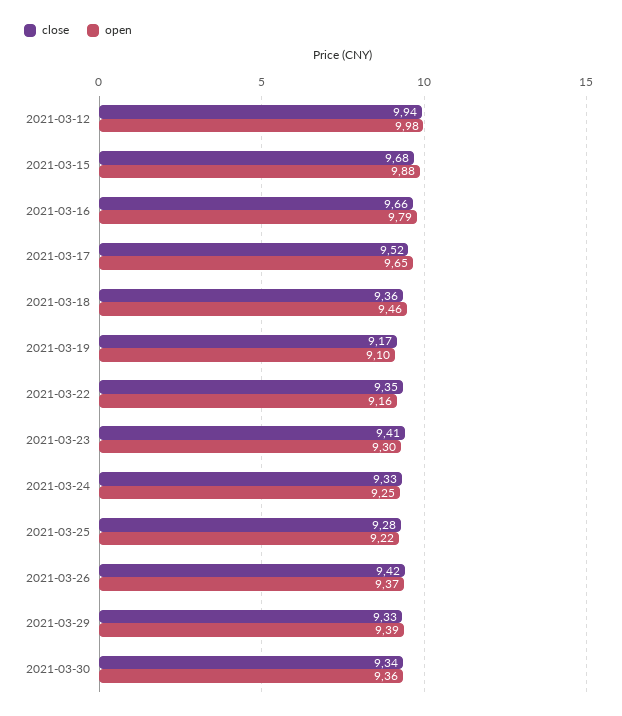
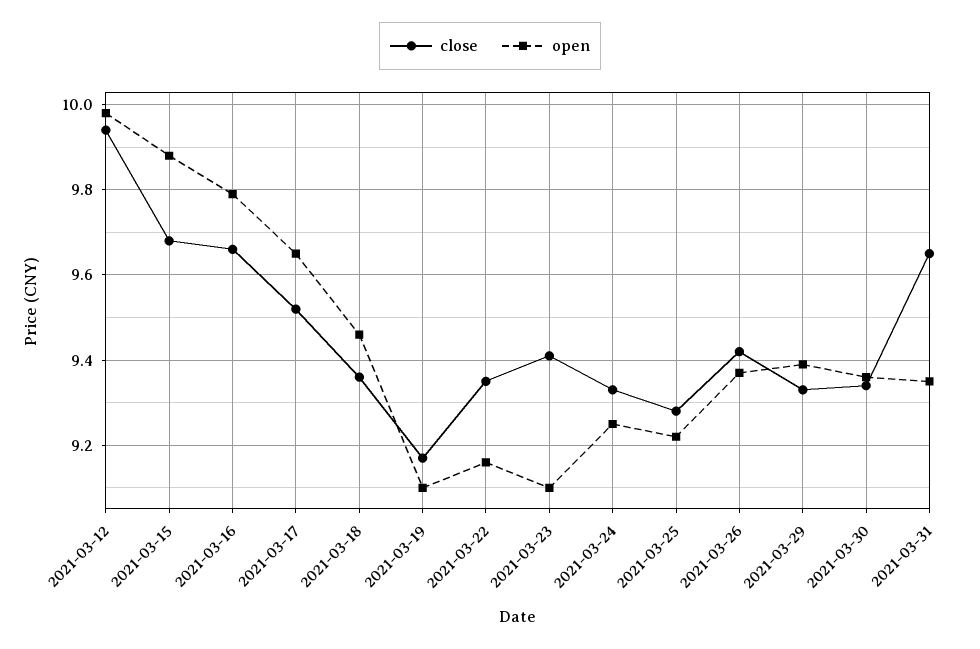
open, 2021-03-23: 9.3 -> 9.1
close, 2021-03-31: none -> 9.65
open, 2021-03-31: none -> 9.35

